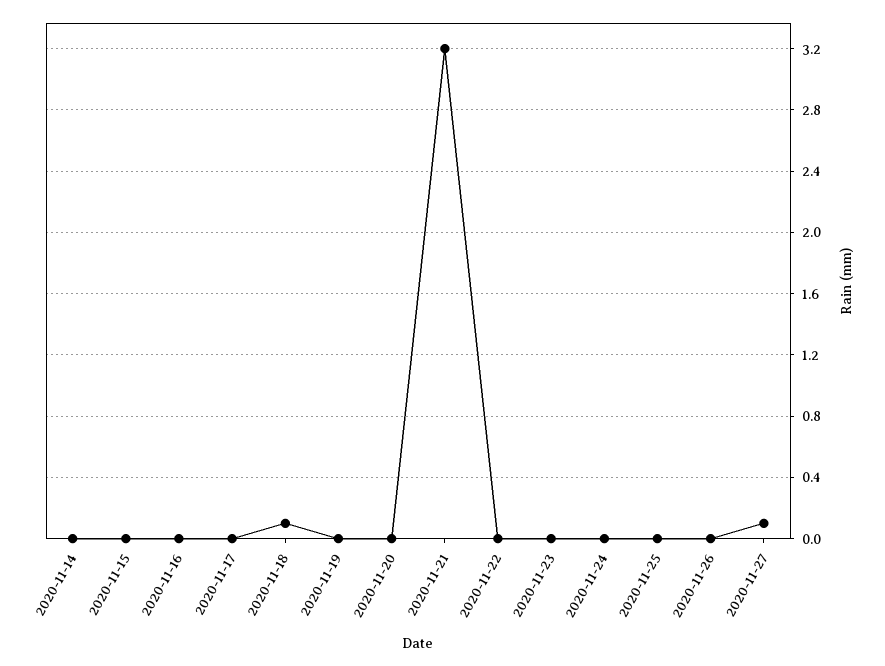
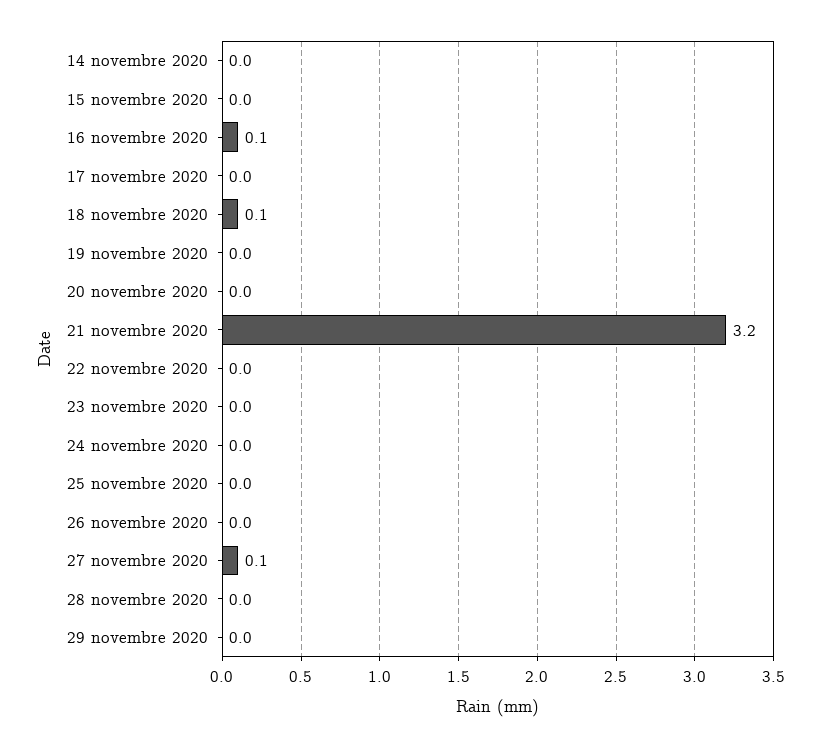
2020-11-16: 0 -> 0.1
28 novembre 2020: none -> 0
29 novembre 2020: none -> 0

